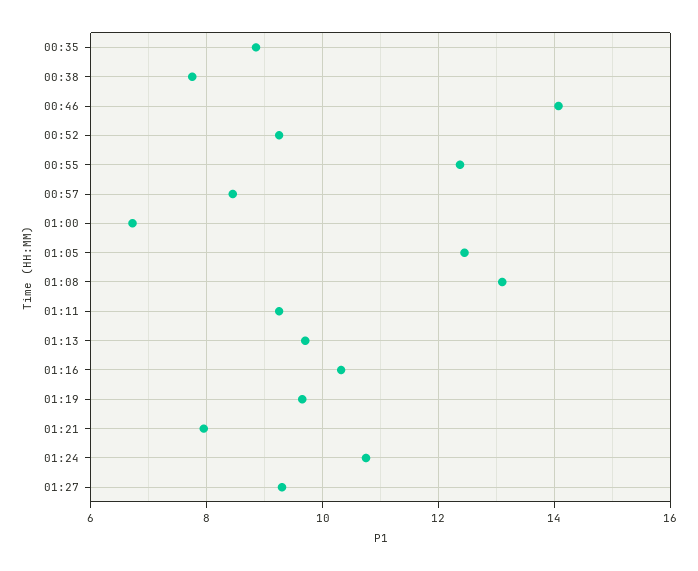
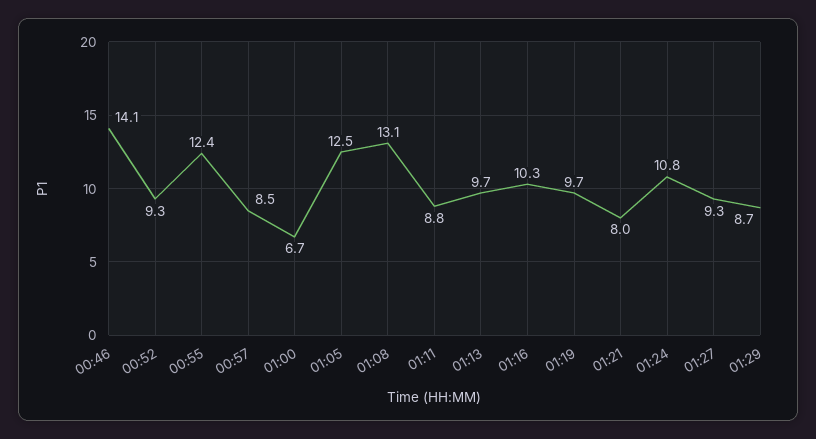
00:35: 8.8 -> none
00:38: 7.8 -> none
01:11: 9.2 -> 8.8
01:29: none -> 8.7

